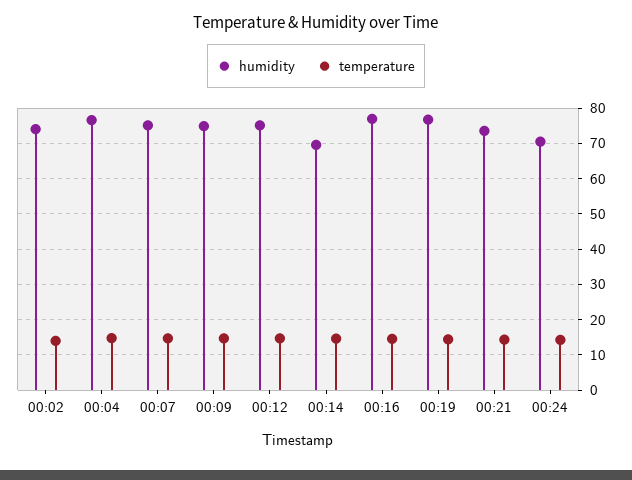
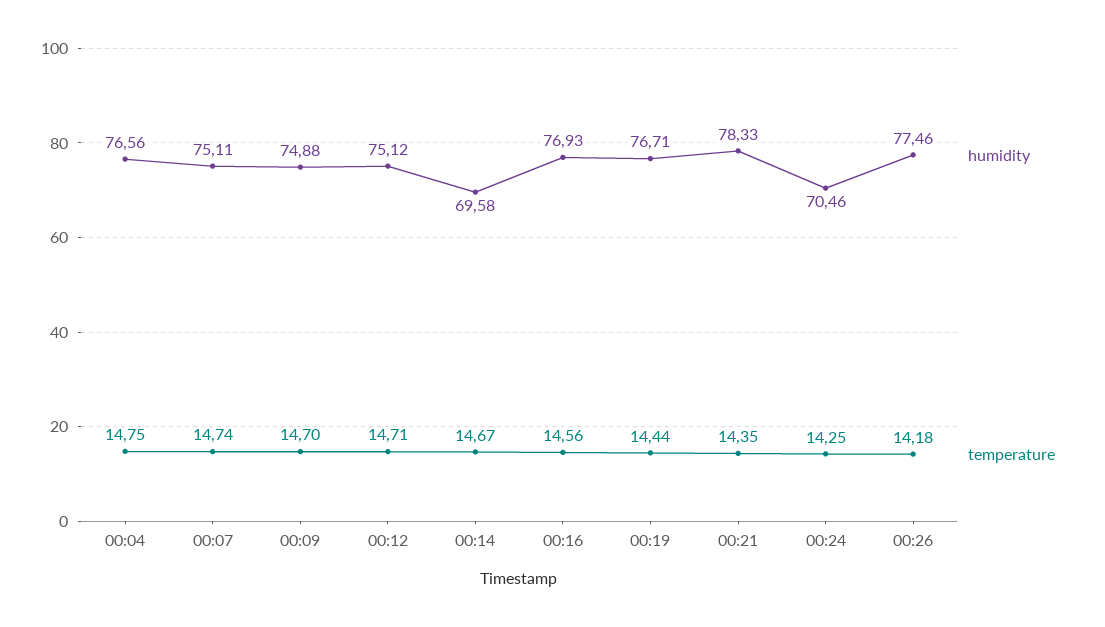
humidity, 00:02: 74 -> none
temperature, 00:02: 14 -> none
humidity, 00:21: 74 -> 78.33
humidity, 00:26: none -> 77.46
temperature, 00:26: none -> 14.18

